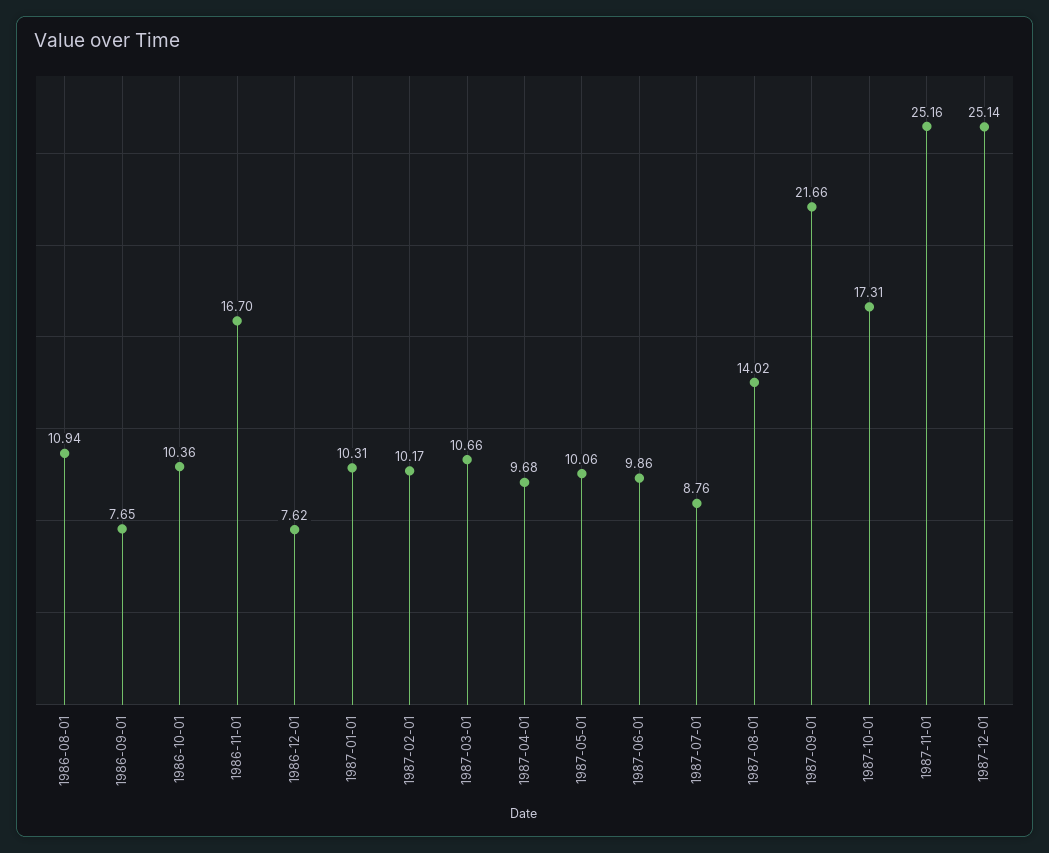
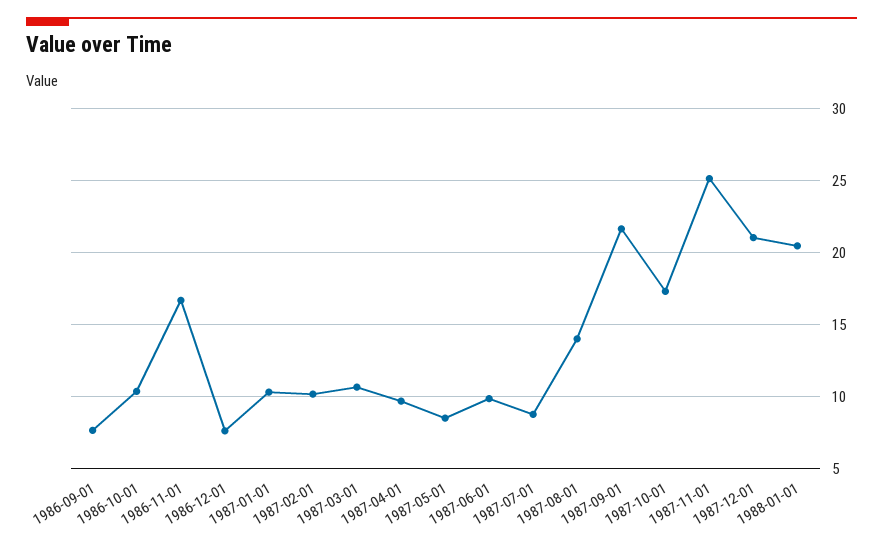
1986-08-01: 10.94 -> none
1987-05-01: 10.06 -> 8.5
1987-12-01: 25.14 -> 21
1988-01-01: none -> 20.5

